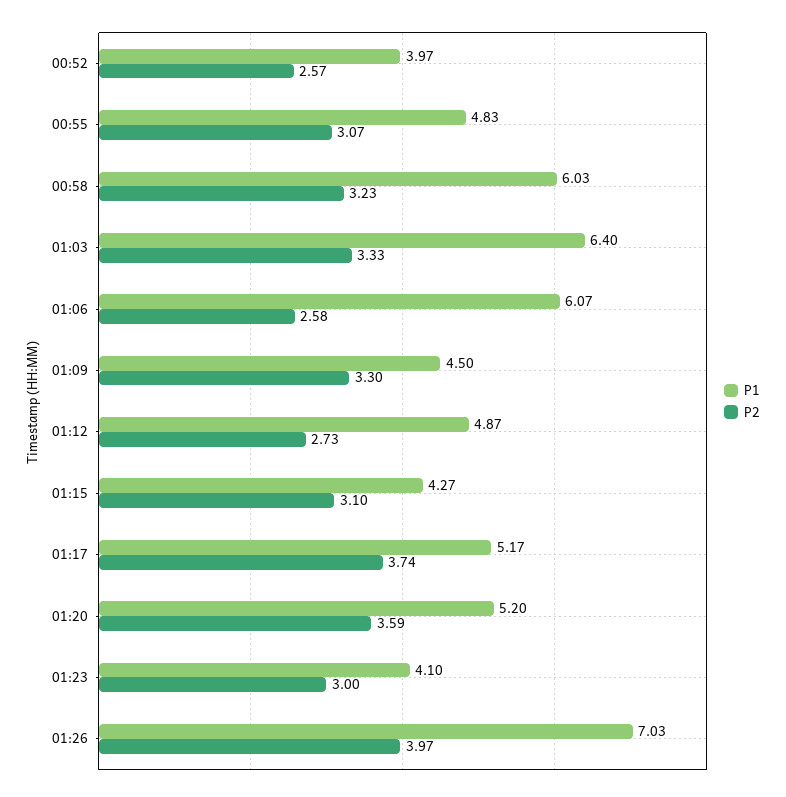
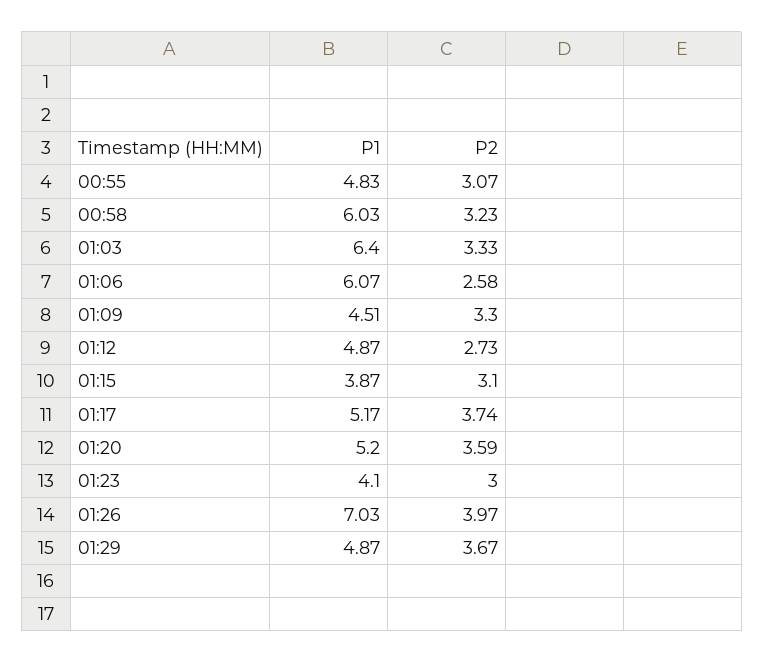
P1, 00:52: 3.97 -> none
P2, 00:52: 2.57 -> none
P1, 01:09: 4.5 -> 4.51
P1, 01:15: 4.27 -> 3.87
P1, 01:29: none -> 4.87
P2, 01:29: none -> 3.67

